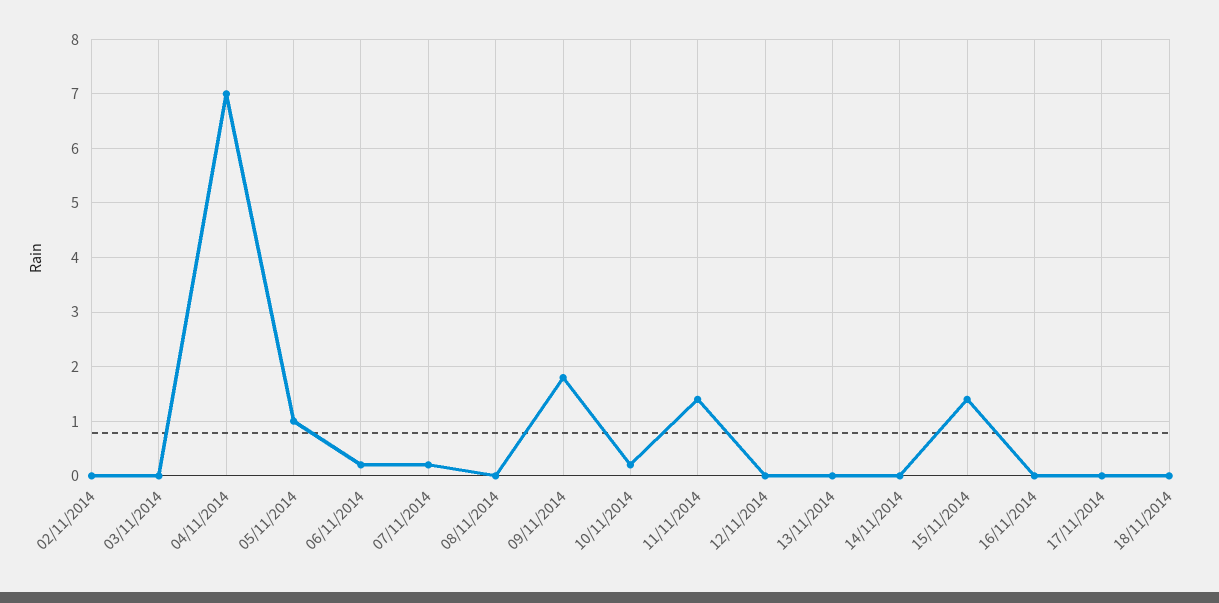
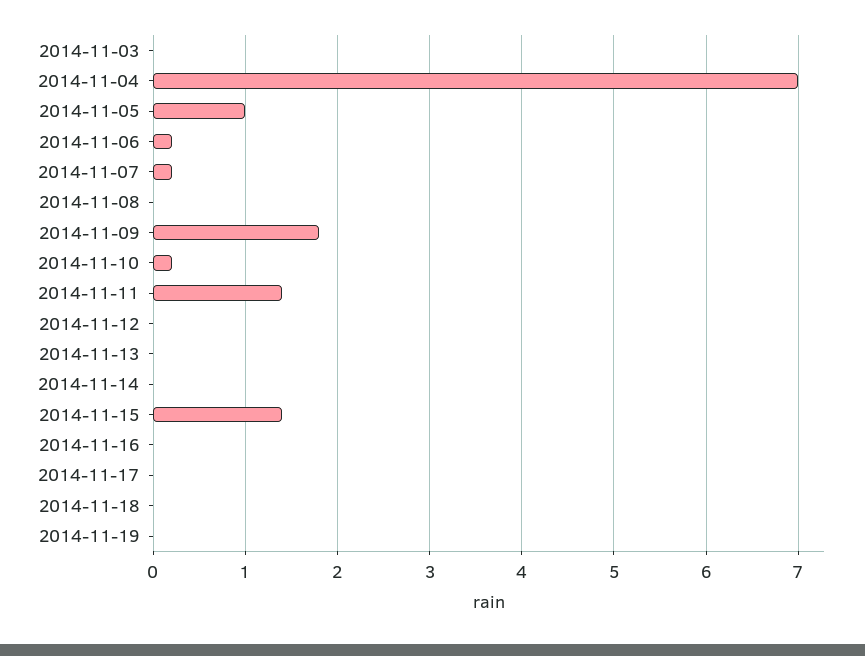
02/11/2014: 0 -> none
2014-11-19: none -> 0

